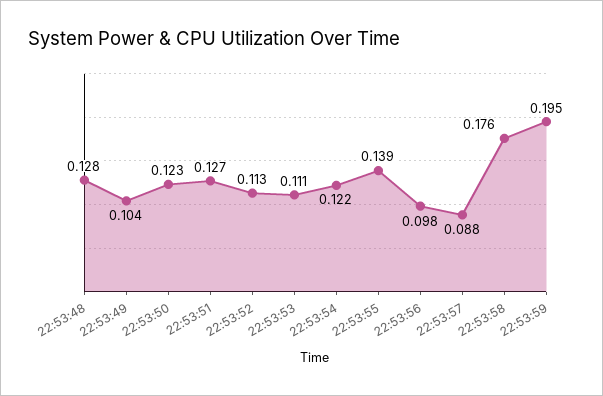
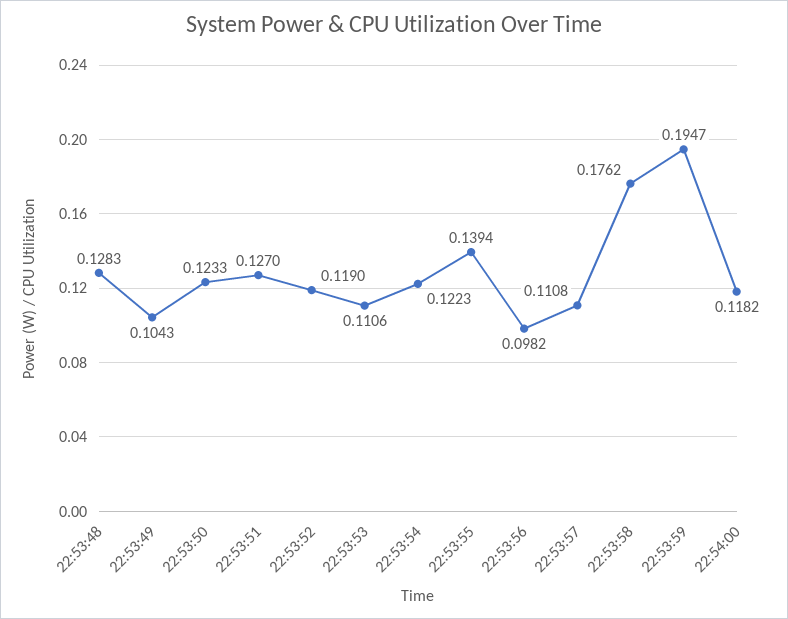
22:53:52: 0.113 -> 0.119
22:53:57: 0.088 -> 0.1108
22:54:00: none -> 0.1182

